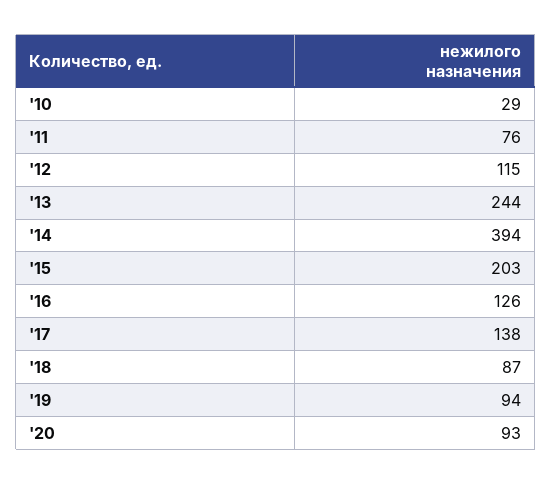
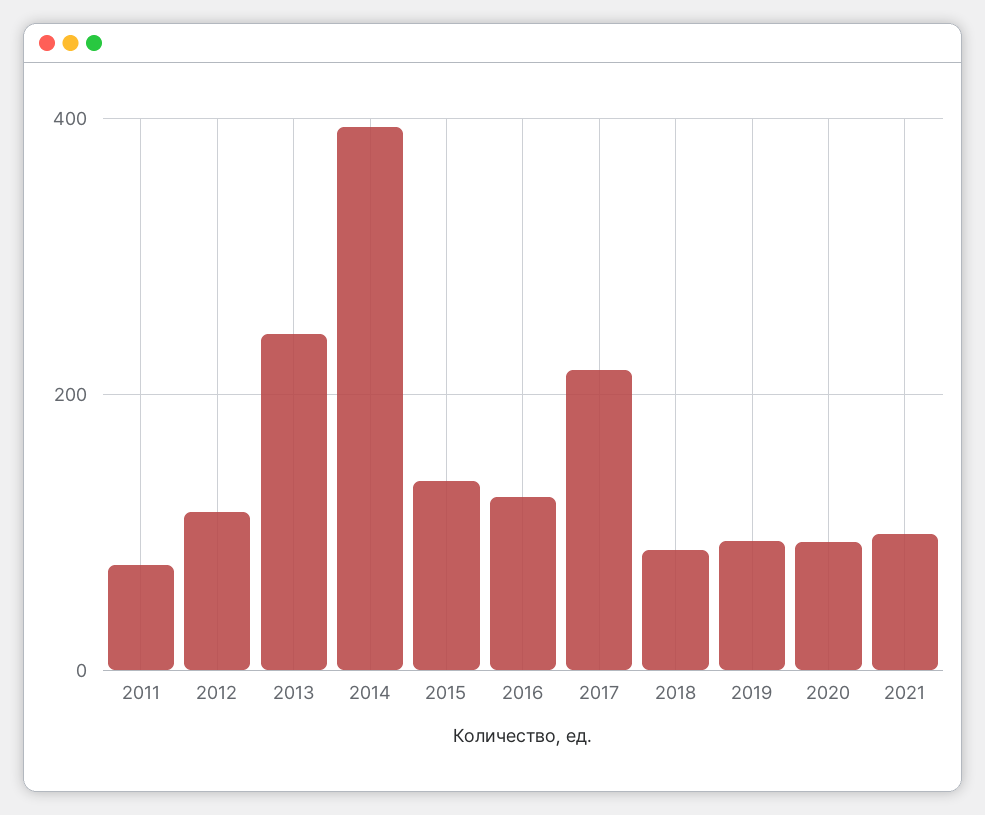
'10: 29 -> none
'15: 203 -> 140
'17: 138 -> 220
2021: none -> 100

